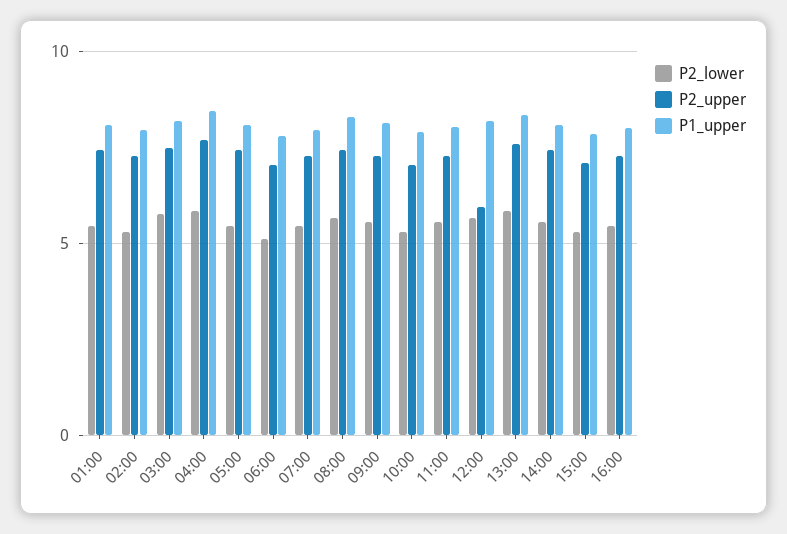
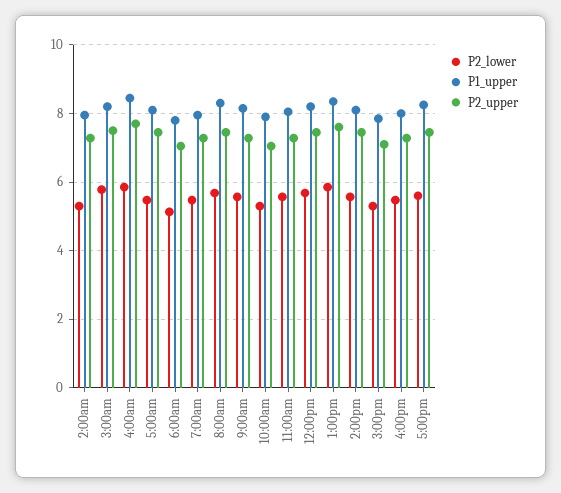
P2_lower, 01:00: 5.5 -> none
P2_upper, 01:00: 7.5 -> none
P1_upper, 01:00: 8 -> none
P2_upper, 12:00: 6 -> 7.4
P2_lower, 5:00pm: none -> 5.6
P1_upper, 5:00pm: none -> 8.2
P2_upper, 5:00pm: none -> 7.4

